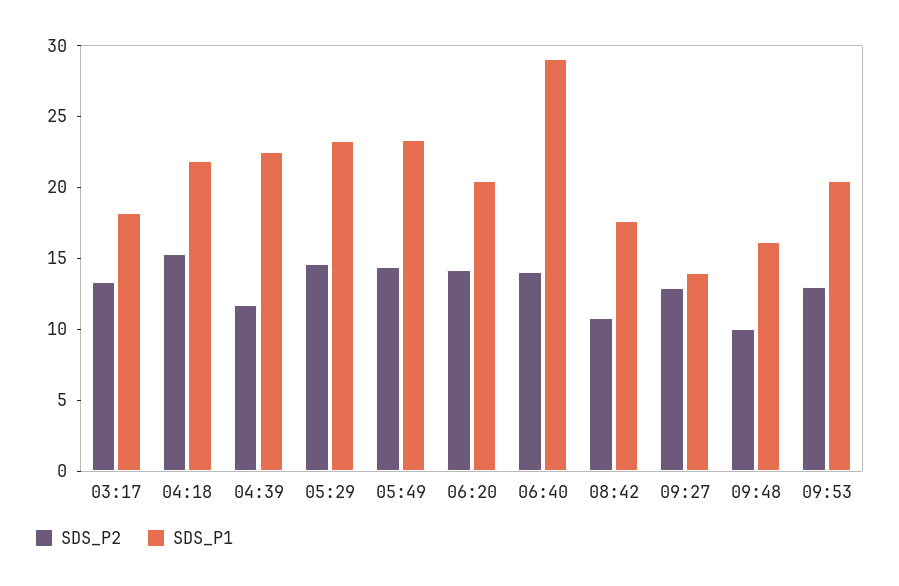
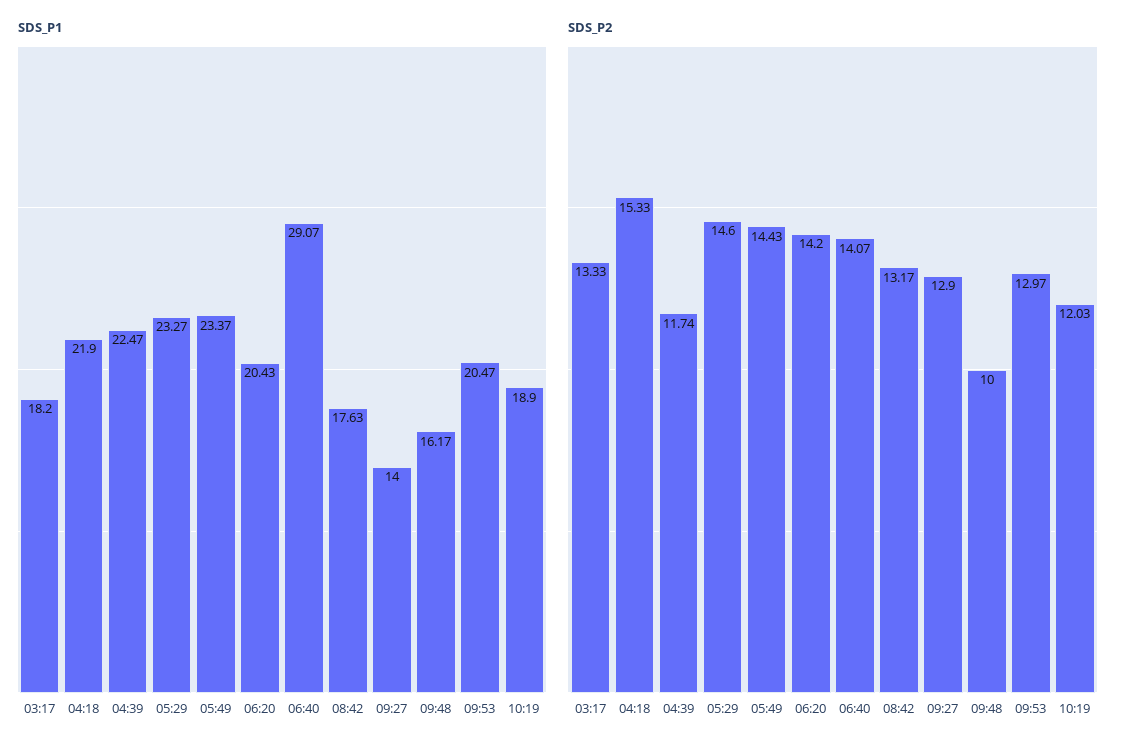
SDS_P2, 08:42: 11 -> 13.17
SDS_P1, 10:19: none -> 18.9
SDS_P2, 10:19: none -> 12.03

